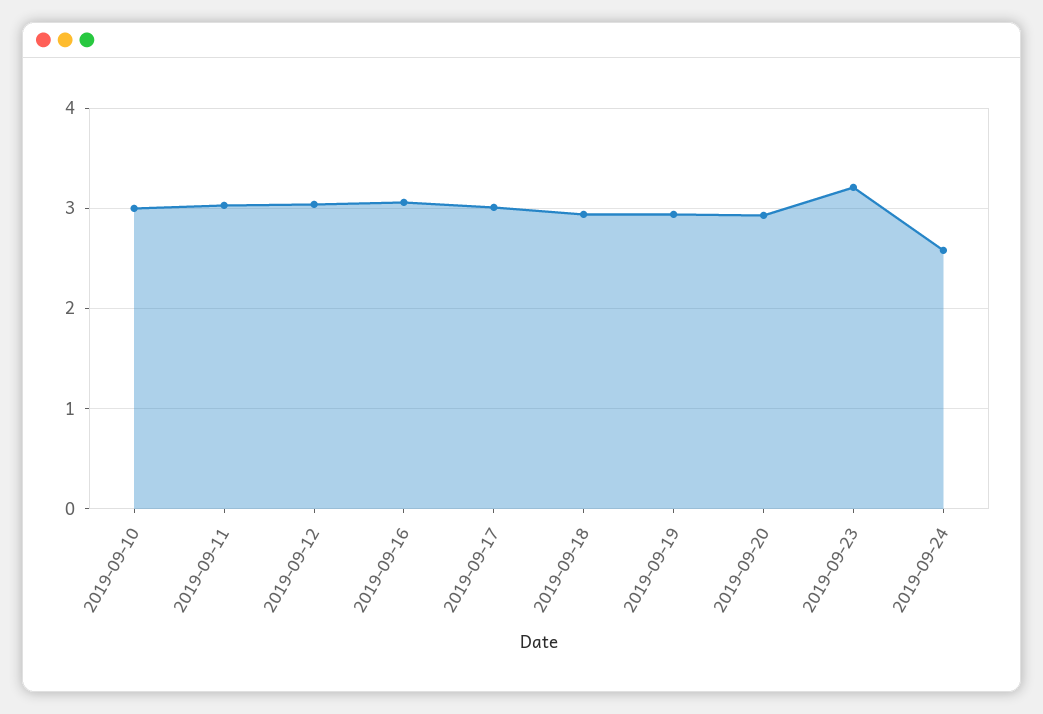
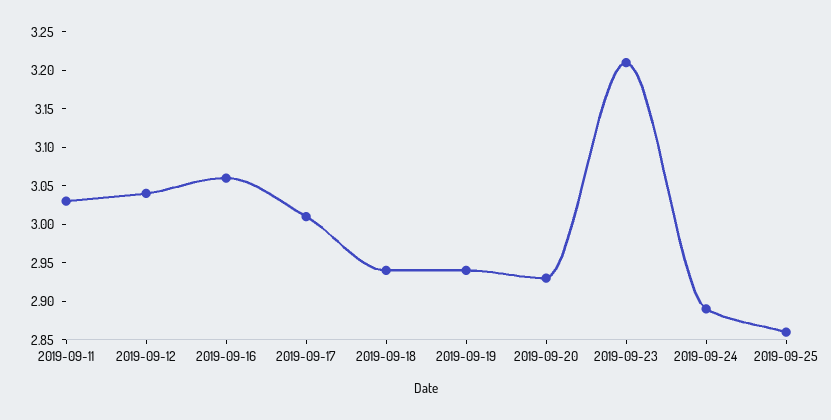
2019-09-10: 3 -> none
2019-09-24: 2.6 -> 2.9
2019-09-25: none -> 2.85

